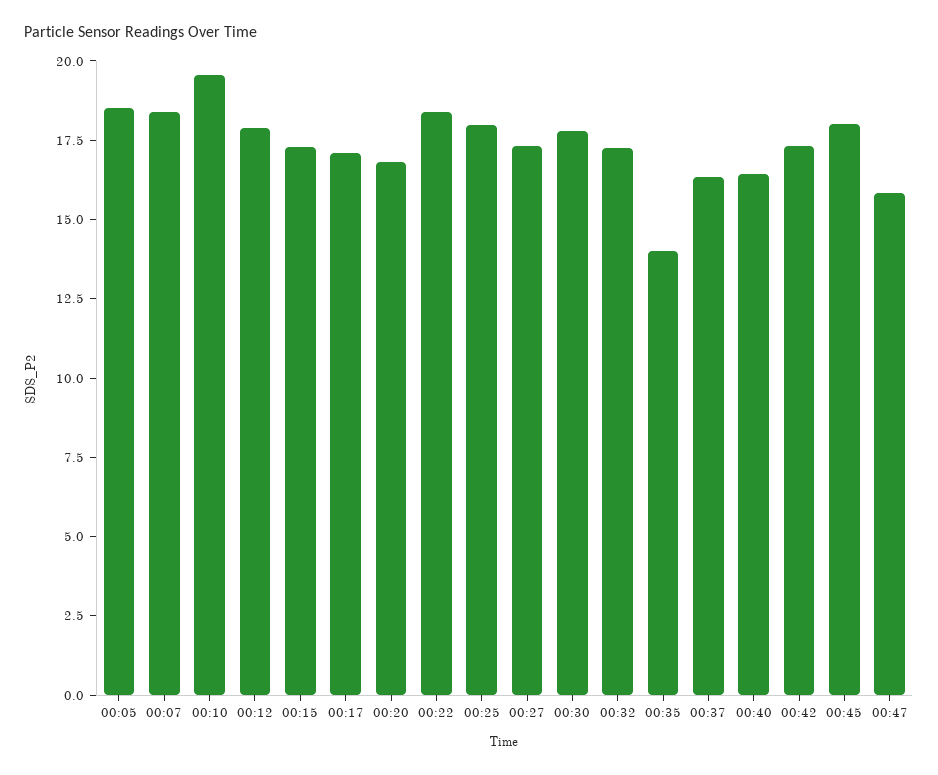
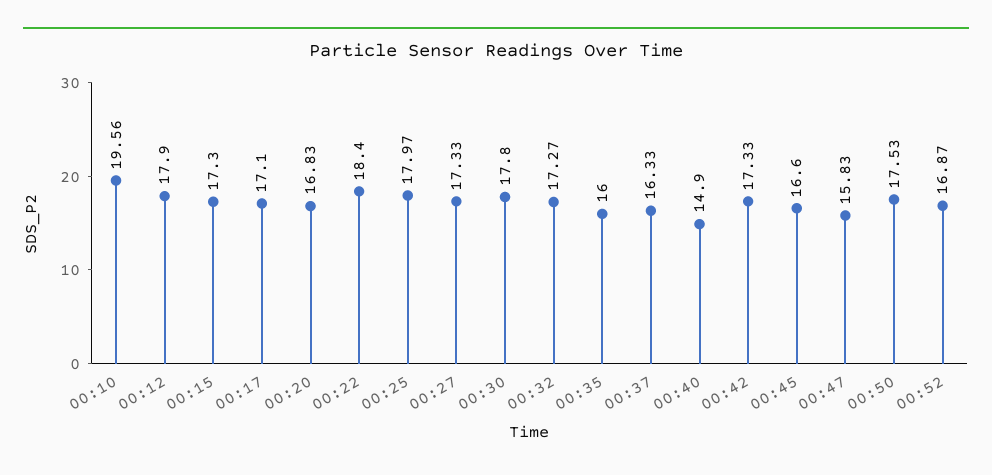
00:05: 18.5 -> none
00:07: 18.5 -> none
00:35: 14 -> 16
00:40: 16.5 -> 14.9
00:45: 18 -> 16.6
00:50: none -> 17.53
00:52: none -> 16.87

